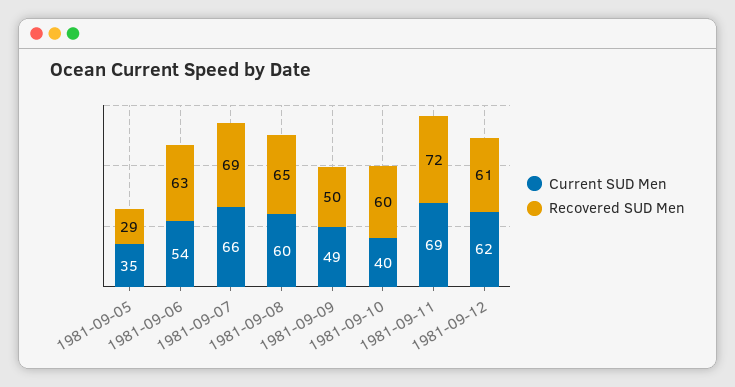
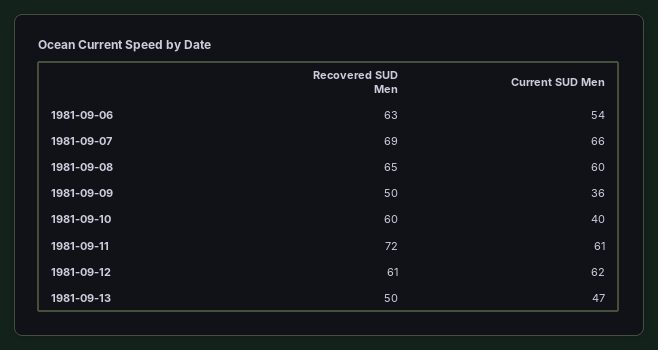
Current SUD Men, 1981-09-05: 35 -> none
Recovered SUD Men, 1981-09-05: 29 -> none
Current SUD Men, 1981-09-09: 49 -> 36
Current SUD Men, 1981-09-11: 69 -> 61
Recovered SUD Men, 1981-09-13: none -> 50
Current SUD Men, 1981-09-13: none -> 47

